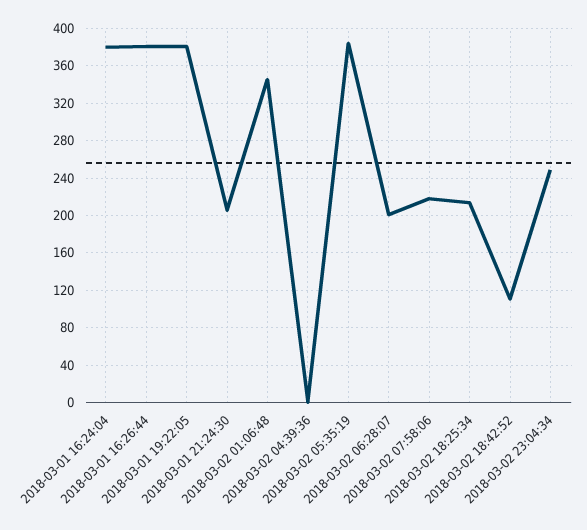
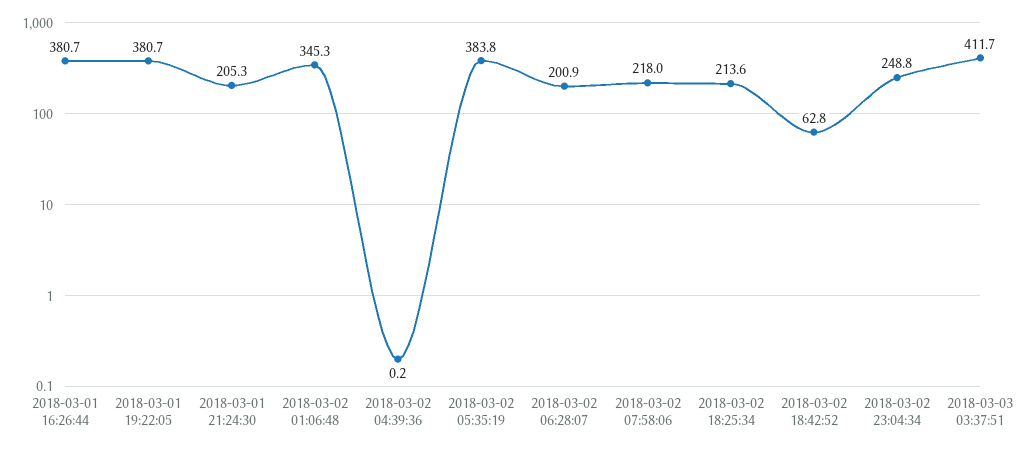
2018-03-01 16:24:04: 380 -> none
2018-03-02 18:42:52: 110 -> 62.8
2018-03-03 03:37:51: none -> 411.7

